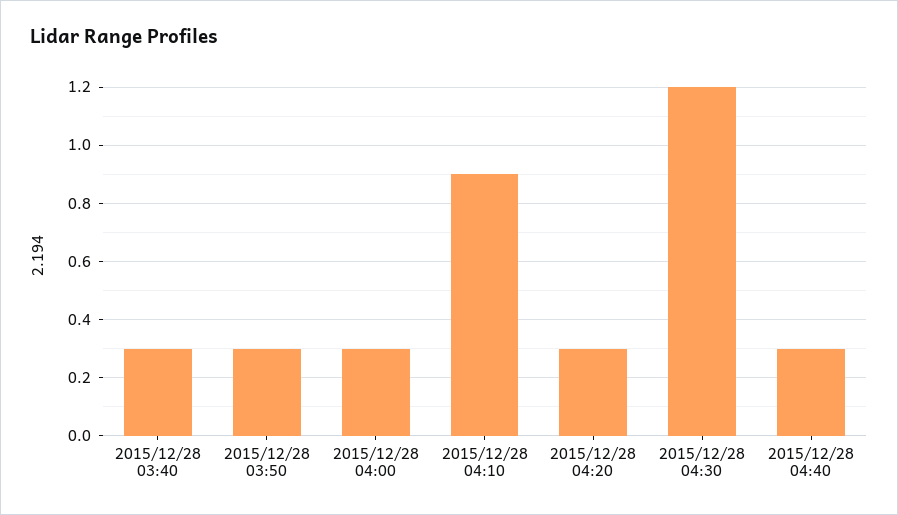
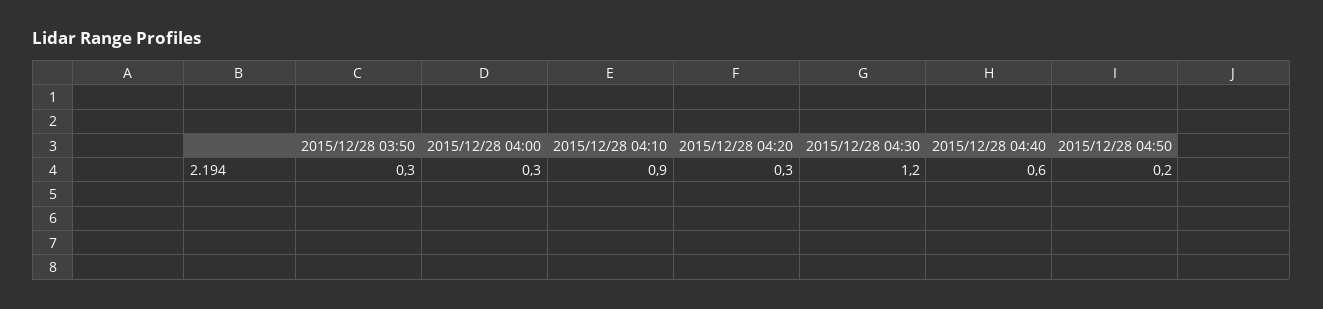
2015/12/28 03:40: 0.3 -> none
2015/12/28 04:40: 0.3 -> 0.6
2015/12/28 04:50: none -> 0.2

